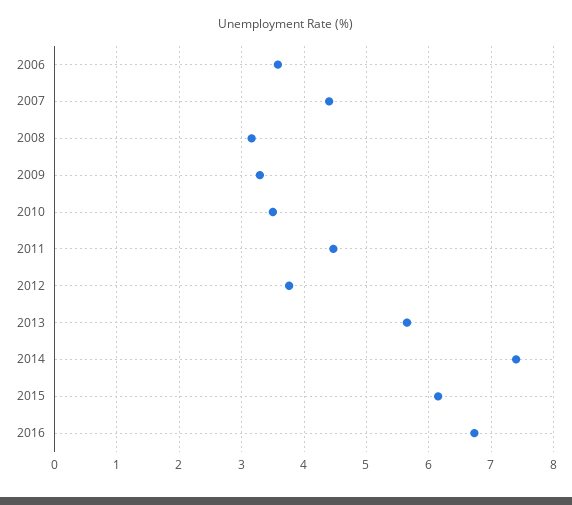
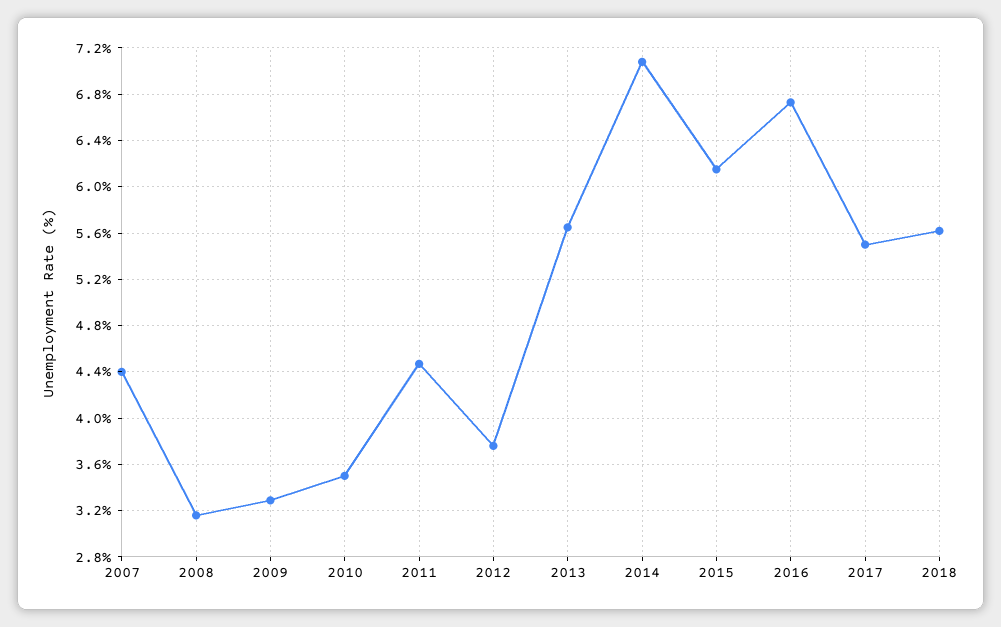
2006: 3.6 -> none
2014: 7.4 -> 7.1
2017: none -> 5.5
2018: none -> 5.6

